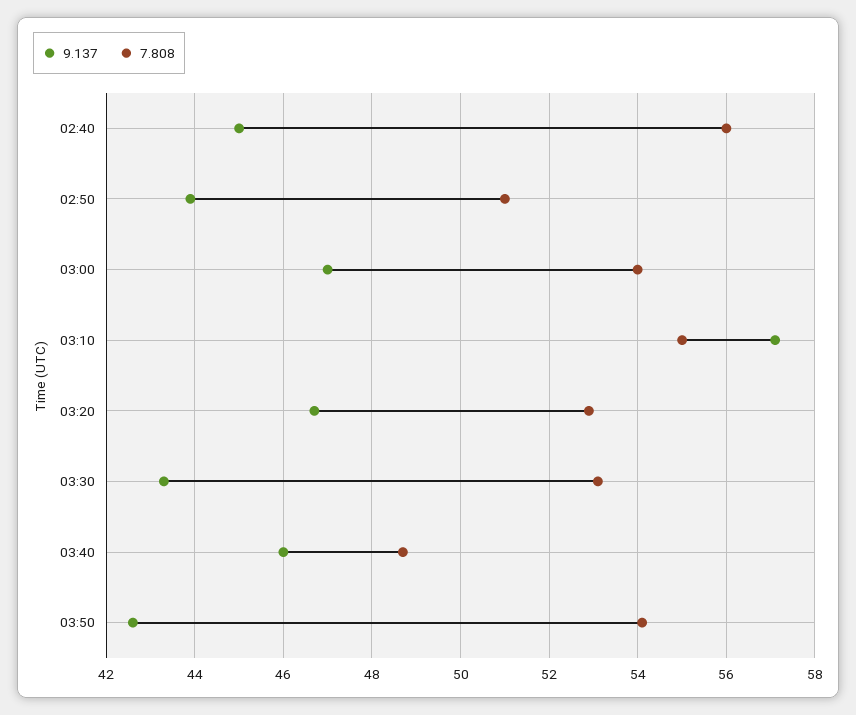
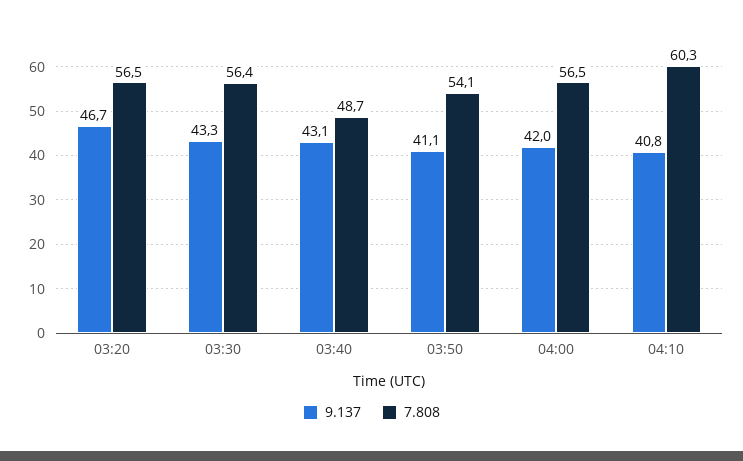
9.137, 02:40: 45 -> none
7.808, 02:40: 56 -> none
9.137, 02:50: 44 -> none
7.808, 02:50: 51 -> none
9.137, 03:00: 47 -> none
7.808, 03:00: 54 -> none
9.137, 03:10: 57 -> none
7.808, 03:10: 55 -> none
7.808, 03:20: 53 -> 56.5
7.808, 03:30: 53 -> 56.4
9.137, 03:40: 46 -> 43.1
9.137, 03:50: 42.5 -> 41.1
9.137, 04:00: none -> 42
7.808, 04:00: none -> 56.5
9.137, 04:10: none -> 40.8
7.808, 04:10: none -> 60.3

